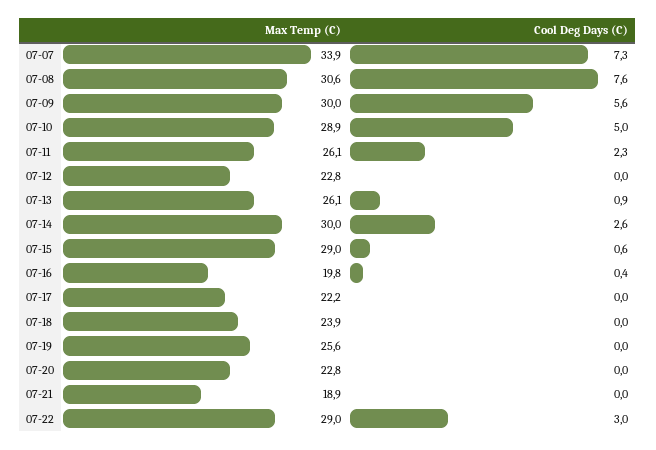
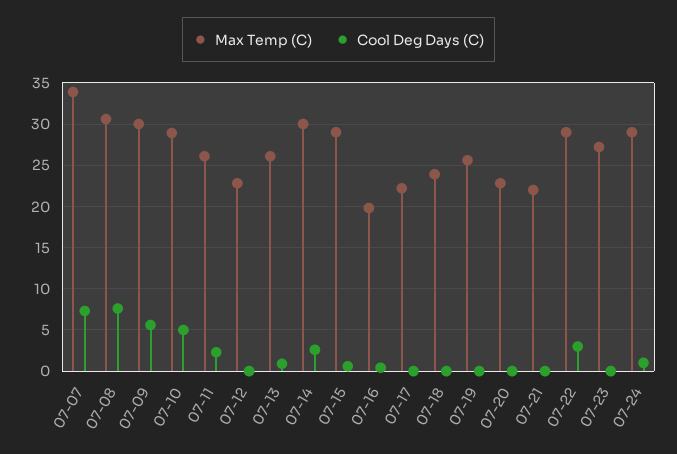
Max Temp (C), 07-21: 18.9 -> 22
Max Temp (C), 07-23: none -> 27
Cool Deg Days (C), 07-23: none -> 0
Max Temp (C), 07-24: none -> 29
Cool Deg Days (C), 07-24: none -> 1

